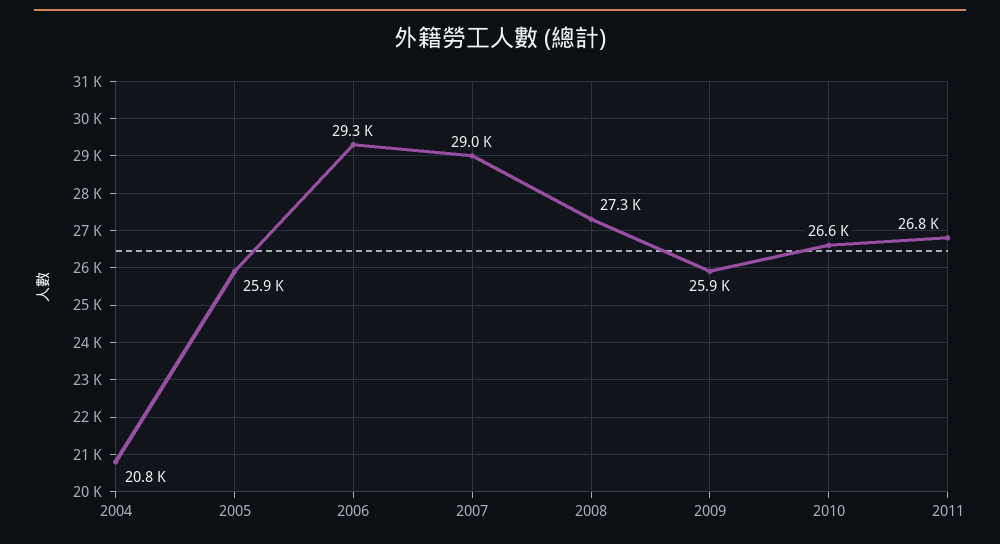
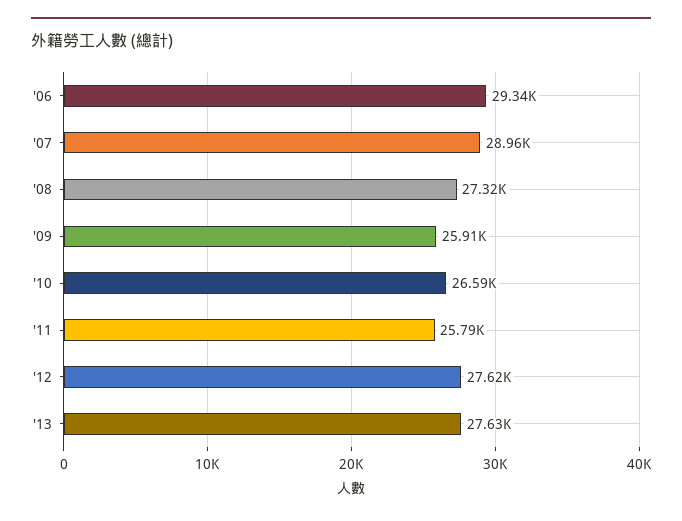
2004: 20800 -> none
2005: 25900 -> none
2011: 26800 -> 25790
'12: none -> 27620
'13: none -> 27630

